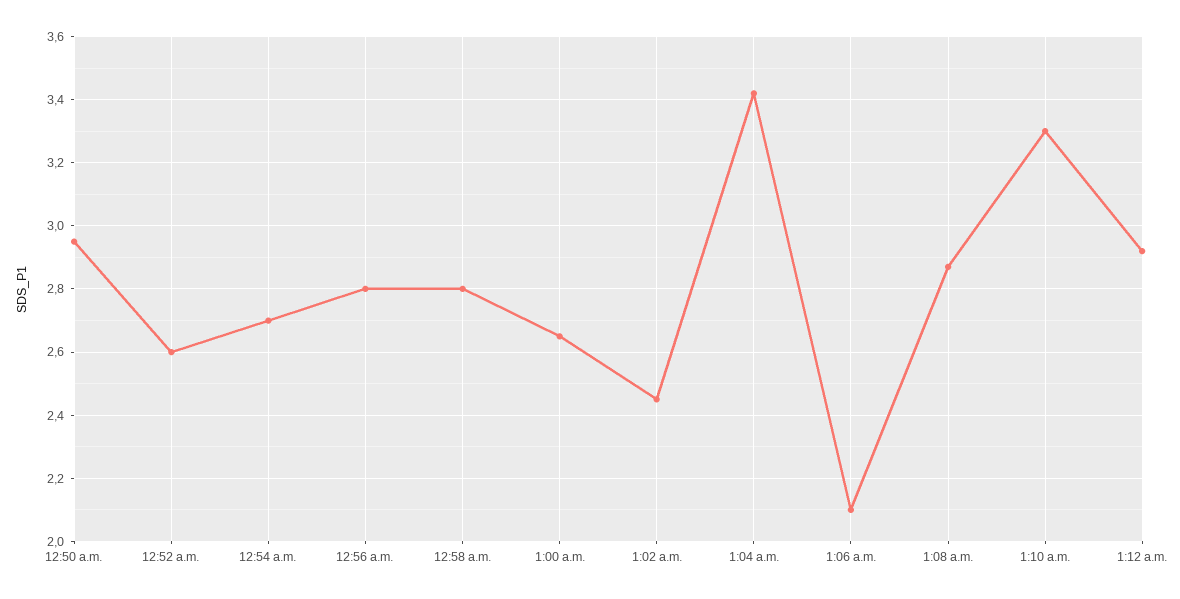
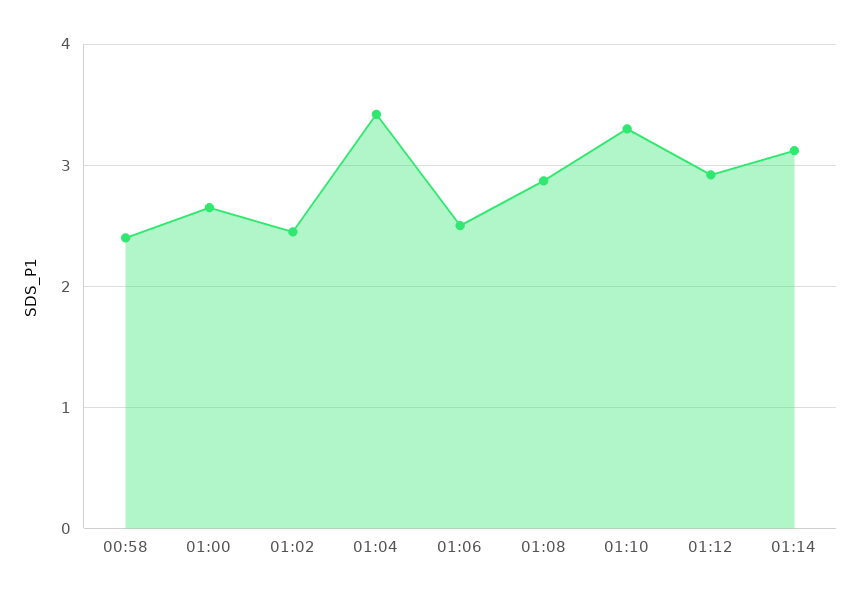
12:50 a.m.: 2.95 -> none
12:52 a.m.: 2.6 -> none
12:54 a.m.: 2.7 -> none
12:56 a.m.: 2.8 -> none
12:58 a.m.: 2.8 -> 2.4
1:06 a.m.: 2.1 -> 2.5
01:14: none -> 3.1

